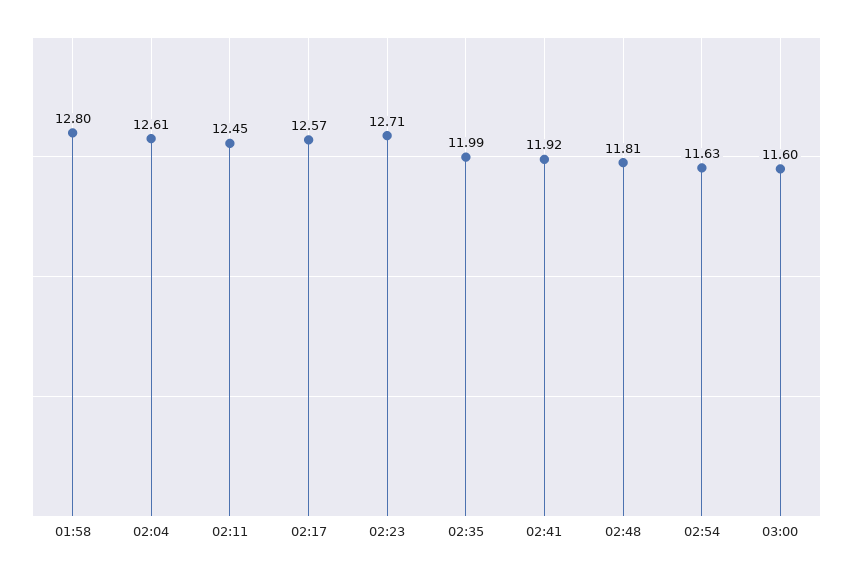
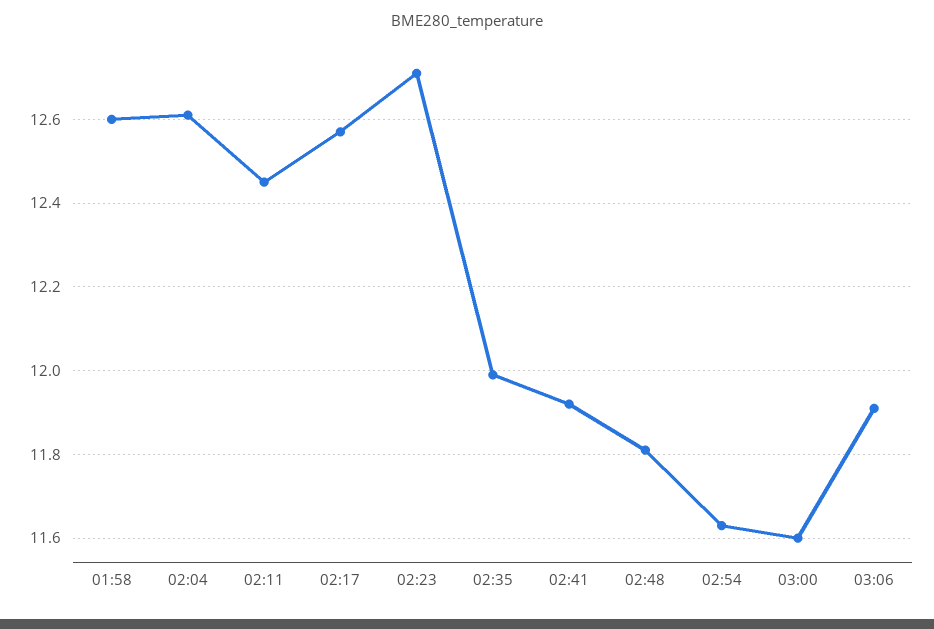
01:58: 12.8 -> 12.6
03:06: none -> 11.9

